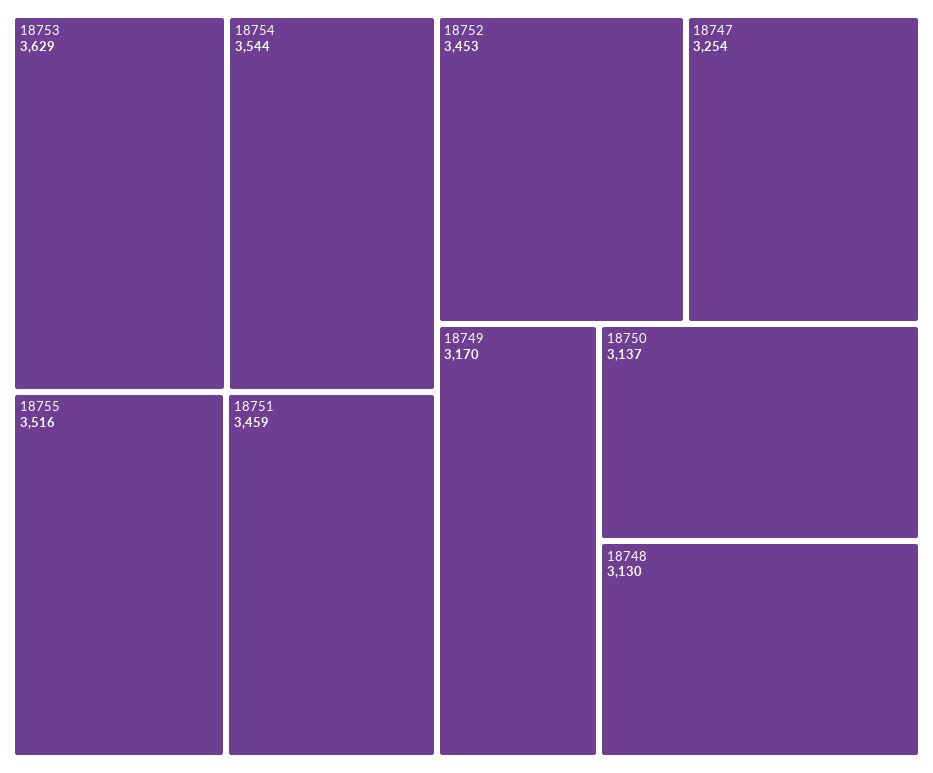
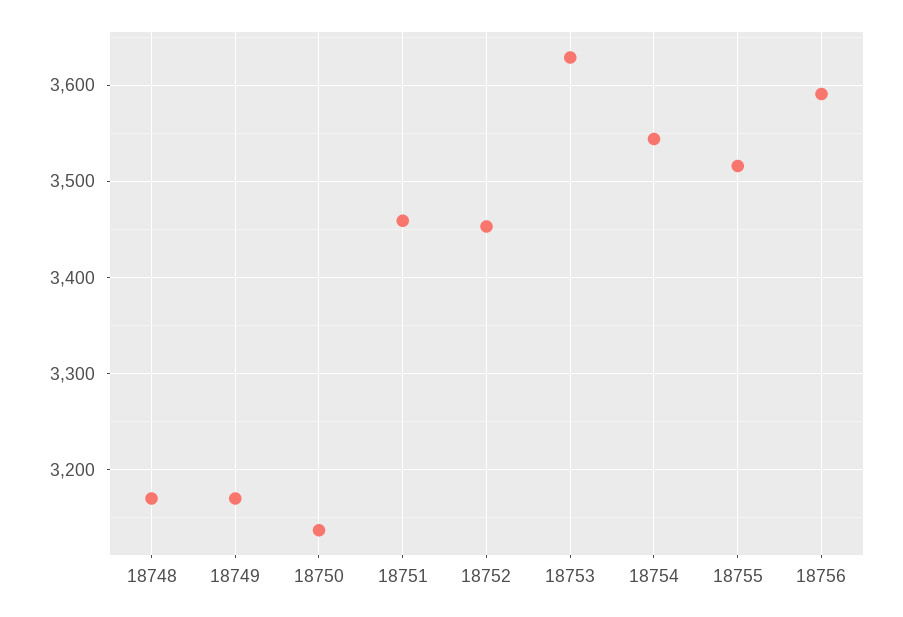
18747: 3254 -> none
18748: 3130 -> 3170
18756: none -> 3590

